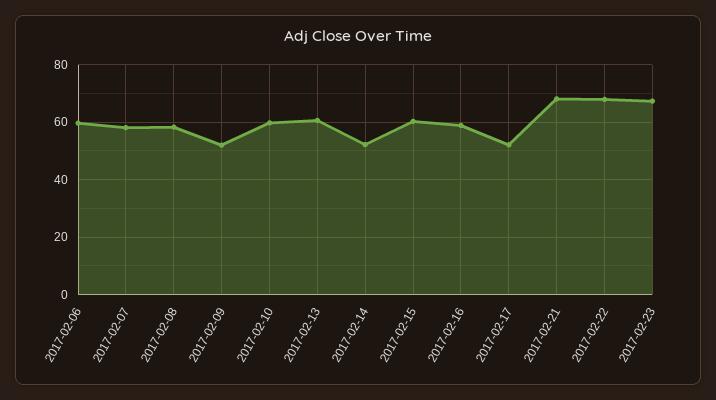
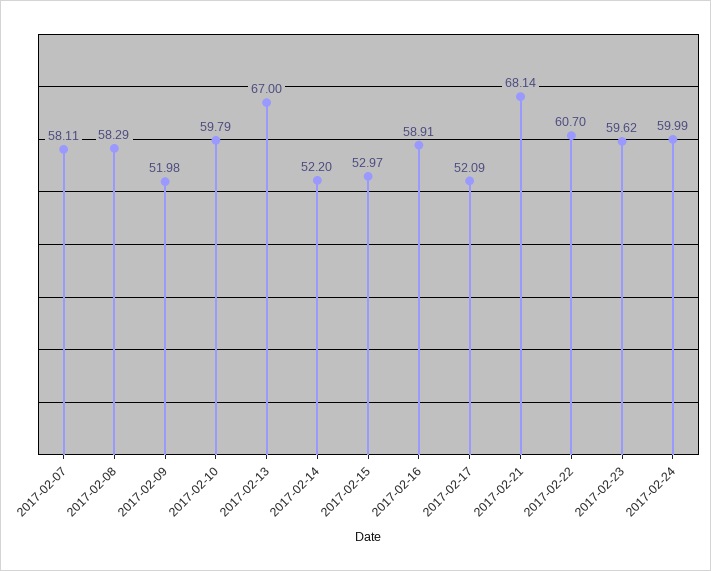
2017-02-06: 60 -> none
2017-02-13: 60 -> 67
2017-02-15: 60 -> 52.97
2017-02-22: 67.5 -> 60.7
2017-02-23: 67.5 -> 59.62
2017-02-24: none -> 59.99

